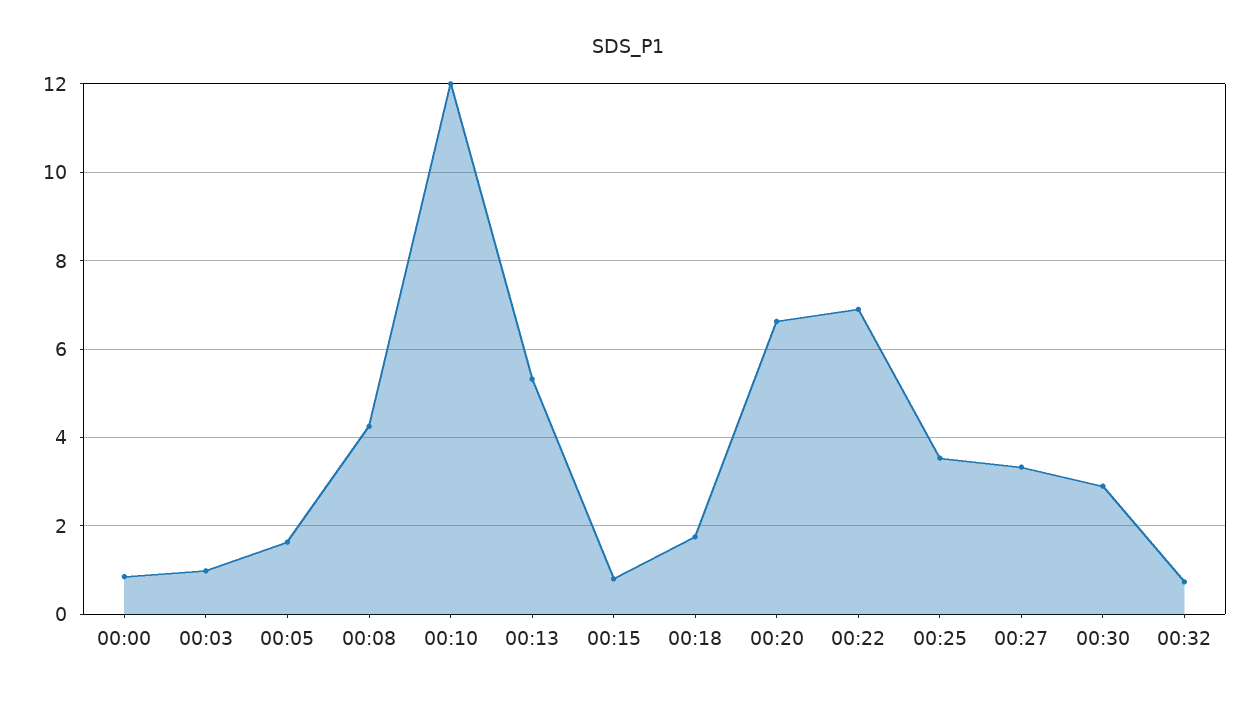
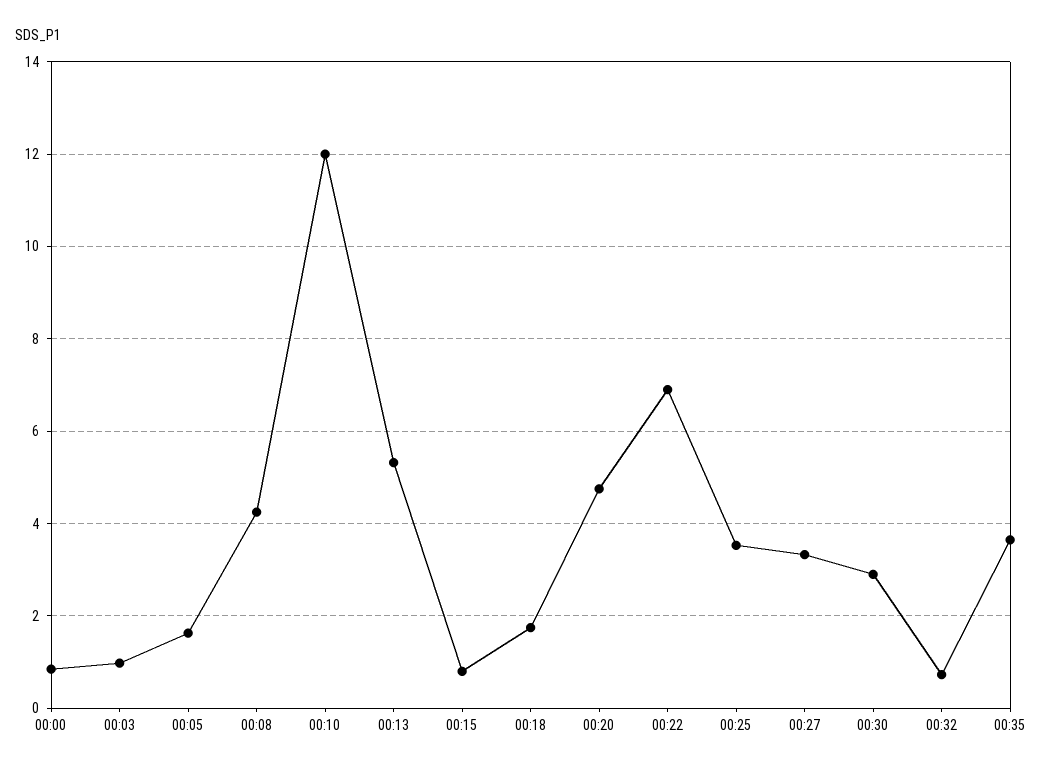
00:20: 6.6 -> 4.8
00:35: none -> 3.6

